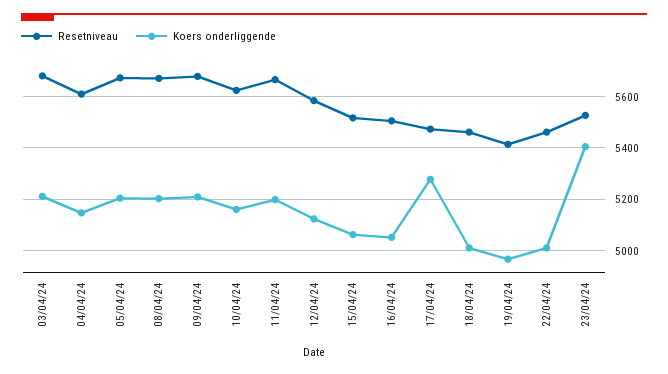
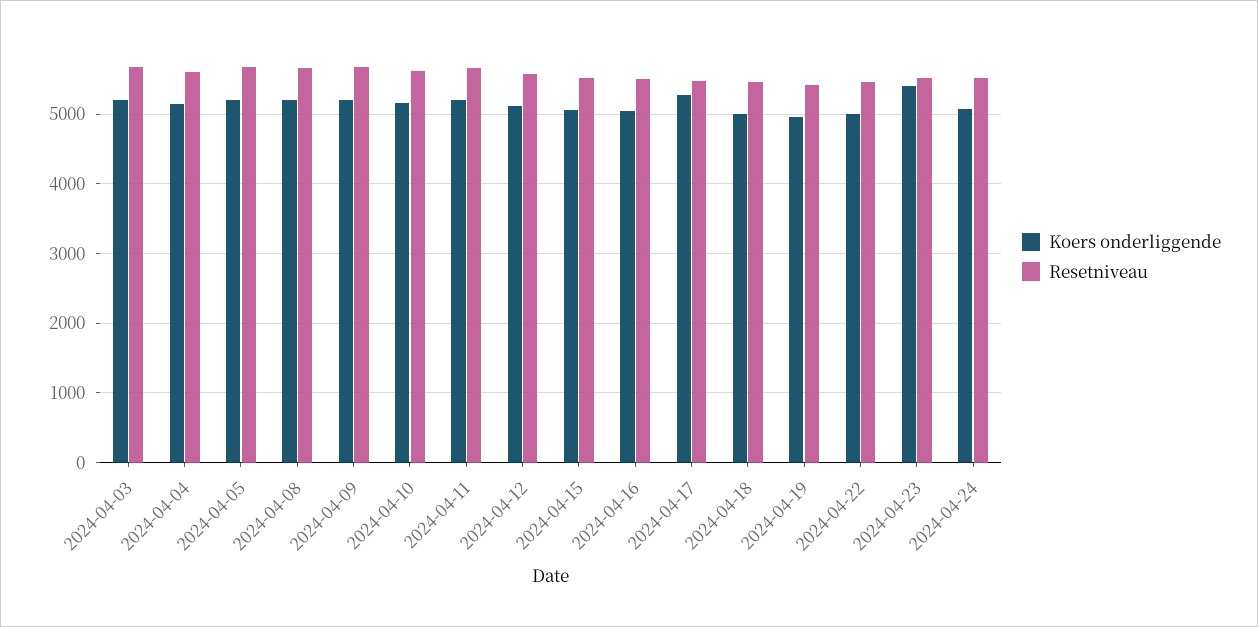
Koers onderliggende, 2024-04-24: none -> 5100
Resetniveau, 2024-04-24: none -> 5500

